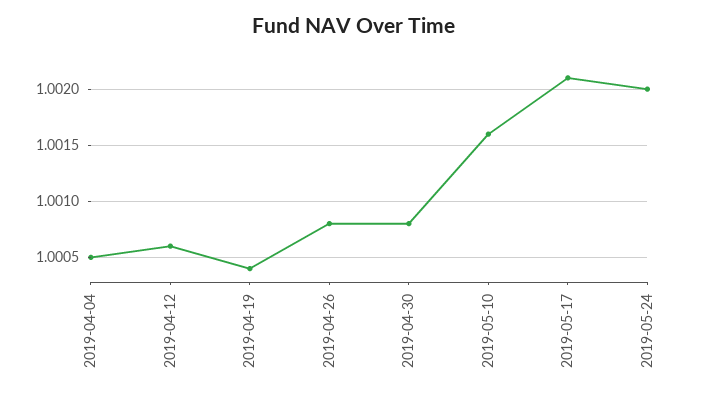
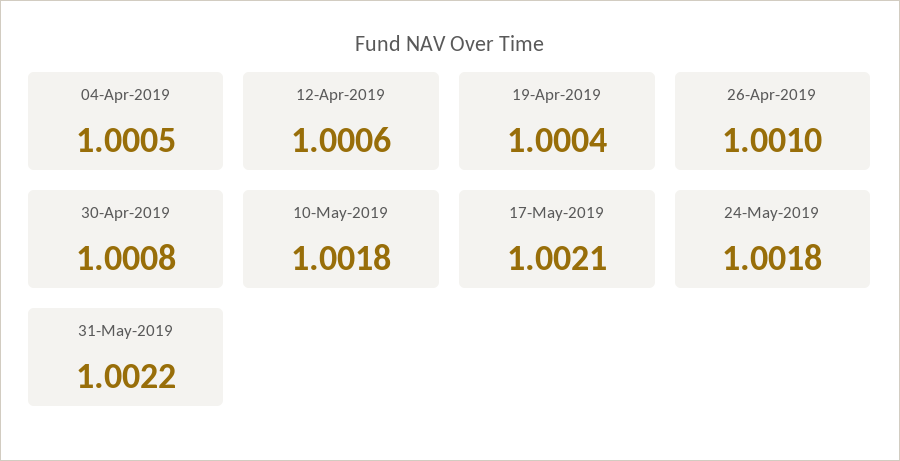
2019-04-26: 1.0008 -> 1.001
2019-05-10: 1.0016 -> 1.0018
2019-05-24: 1.002 -> 1.0018
31-May-2019: none -> 1.0022

